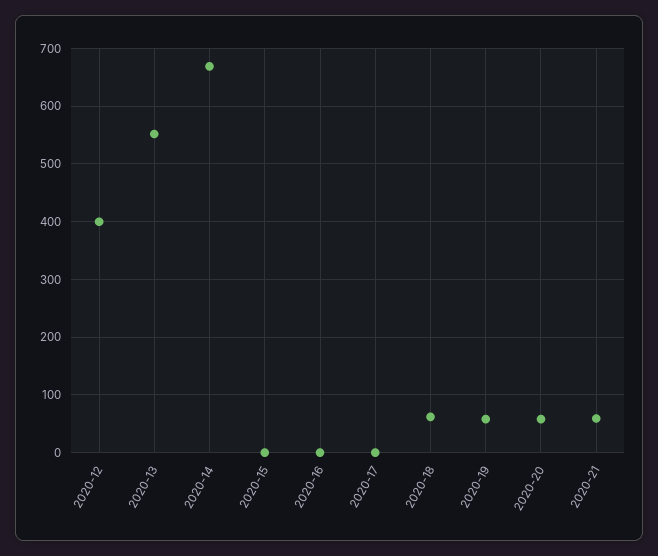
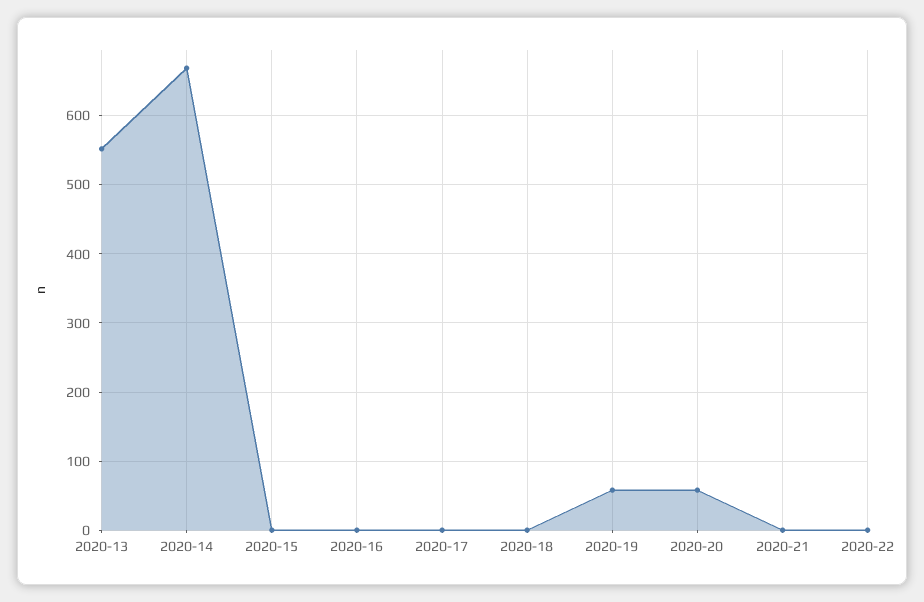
2020-12: 400 -> none
2020-18: 60 -> 0
2020-21: 60 -> 0
2020-22: none -> 0

